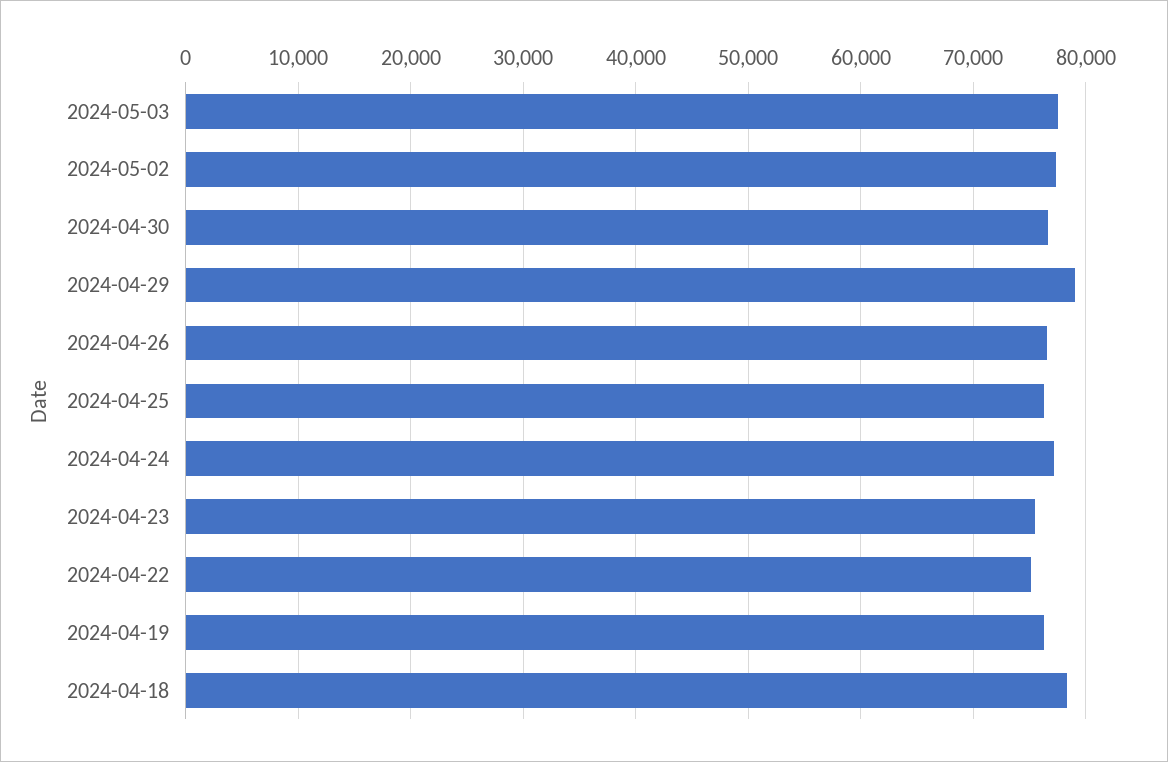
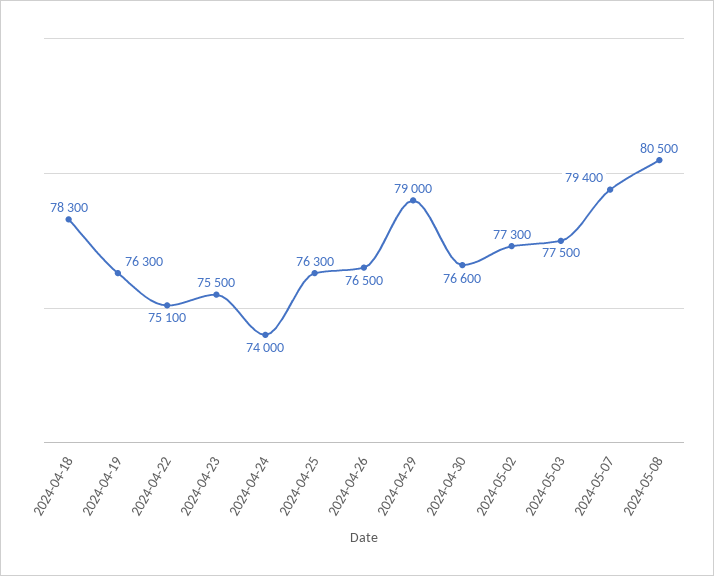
2024-04-24: 77000 -> 74000
2024-05-07: none -> 79400
2024-05-08: none -> 80500

